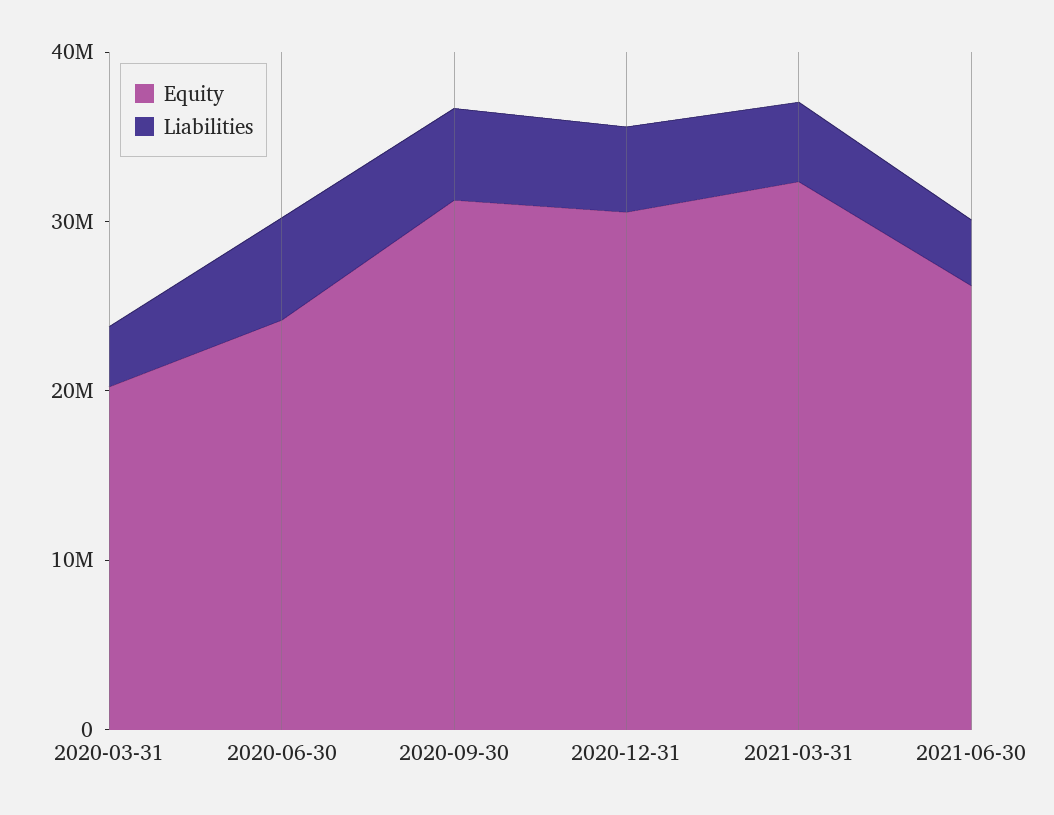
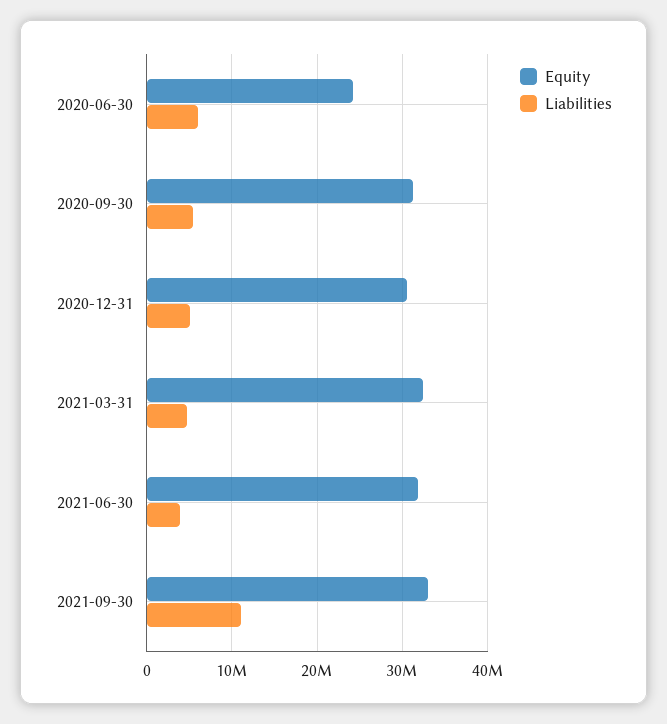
Equity, 2020-03-31: 20000000 -> none
Liabilities, 2020-03-31: 4000000 -> none
Equity, 2021-06-30: 26000000 -> 32000000
Equity, 2021-09-30: none -> 33000000
Liabilities, 2021-09-30: none -> 11000000

